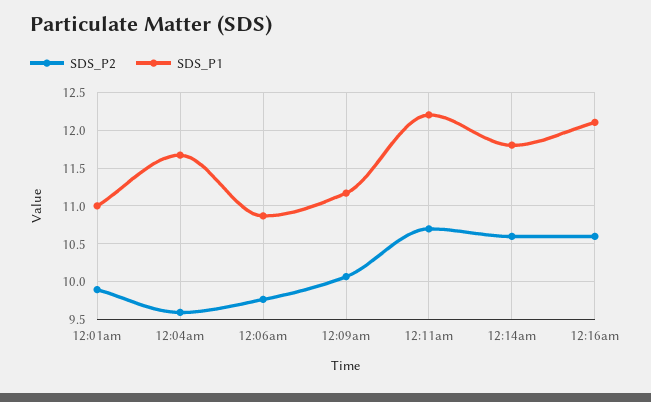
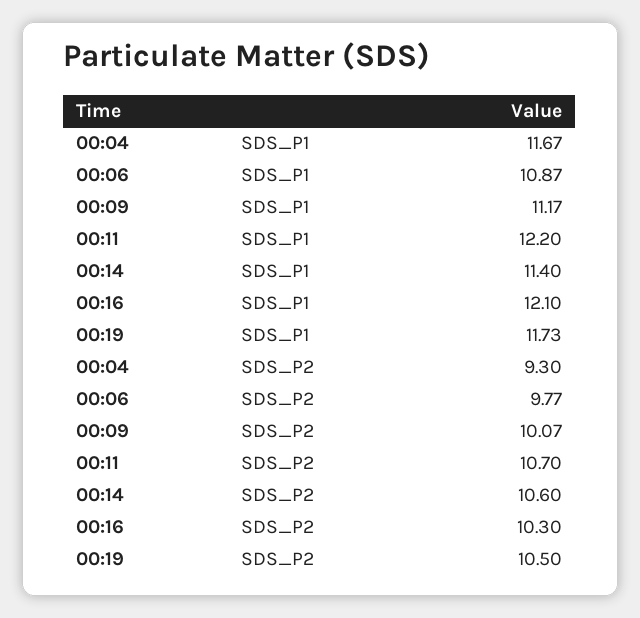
SDS_P2, 12:01am: 9.9 -> none
SDS_P1, 12:01am: 11 -> none
SDS_P2, 12:04am: 9.6 -> 9.3
SDS_P1, 12:14am: 11.8 -> 11.4
SDS_P2, 12:16am: 10.6 -> 10.3
SDS_P1, 00:19: none -> 11.73
SDS_P2, 00:19: none -> 10.5

